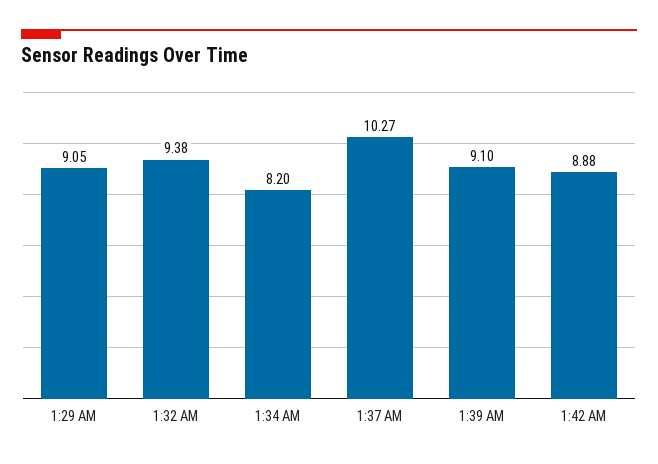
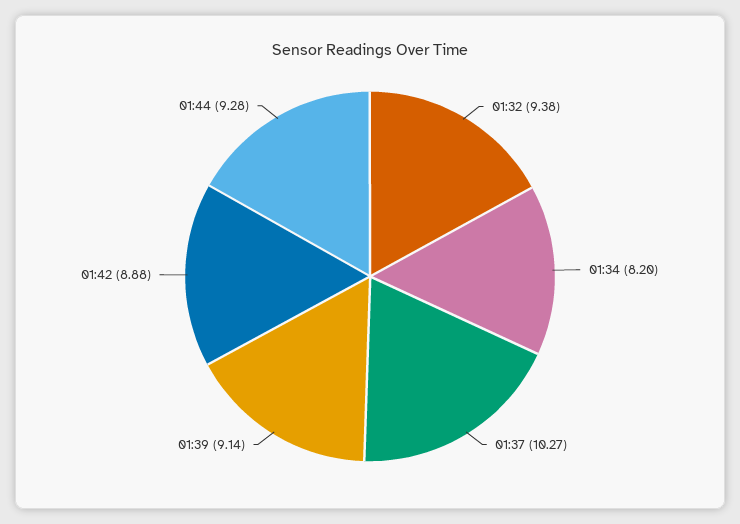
1:29 AM: 9.05 -> none
1:39 AM: 9.1 -> 9.14
01:44: none -> 9.28

